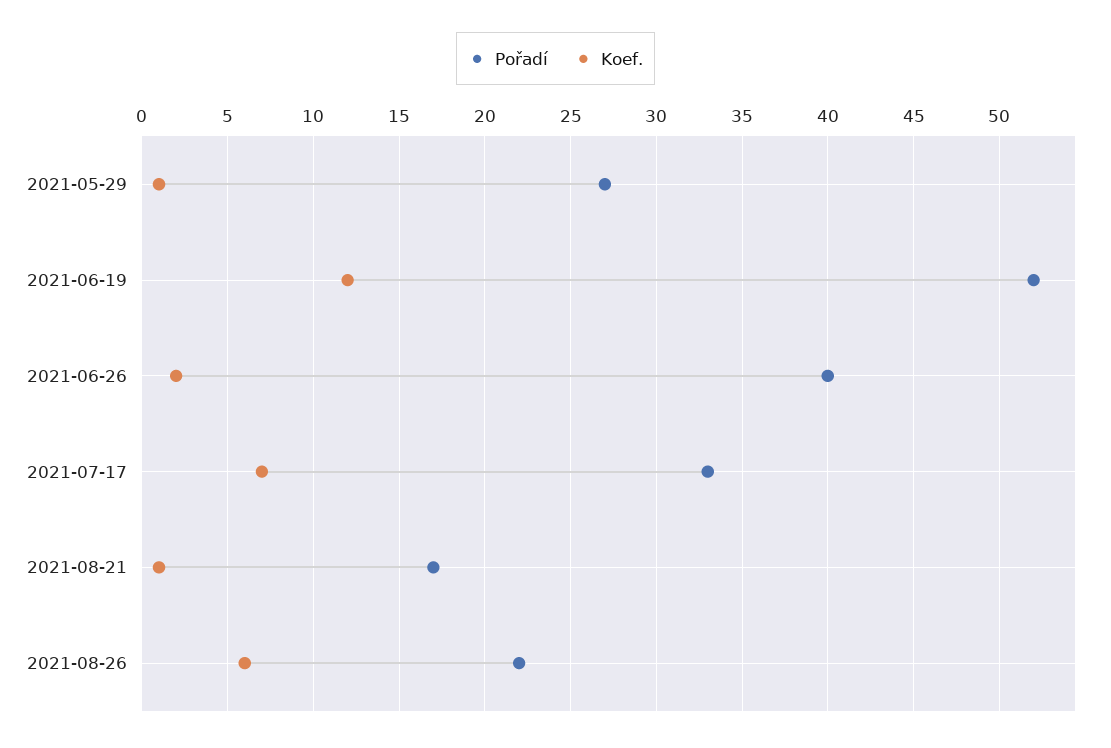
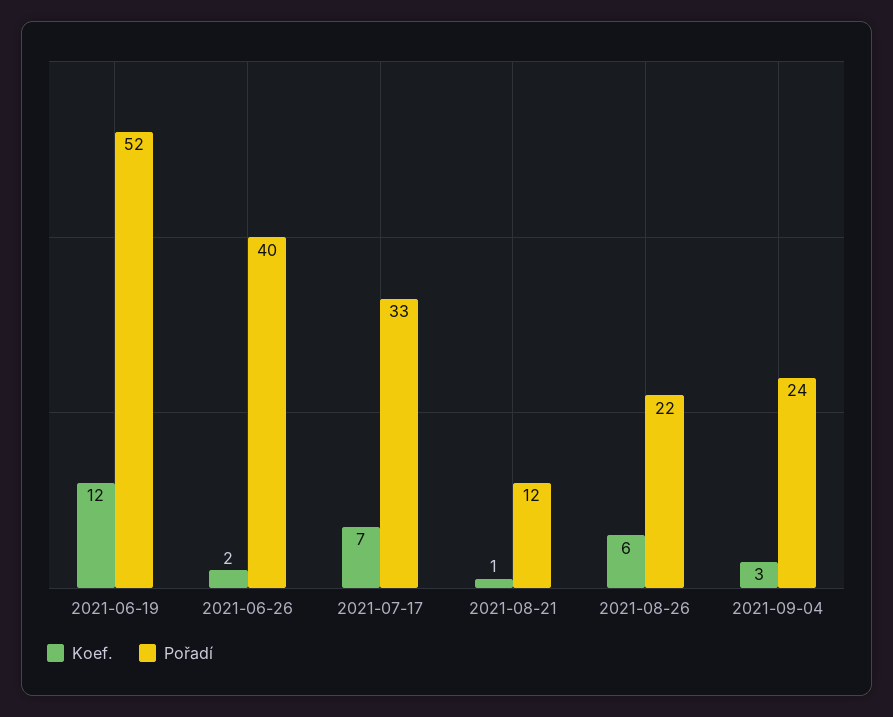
Pořadí, 2021-05-29: 27 -> none
Koef., 2021-05-29: 1 -> none
Pořadí, 2021-08-21: 17 -> 12
Koef., 2021-09-04: none -> 3
Pořadí, 2021-09-04: none -> 24

